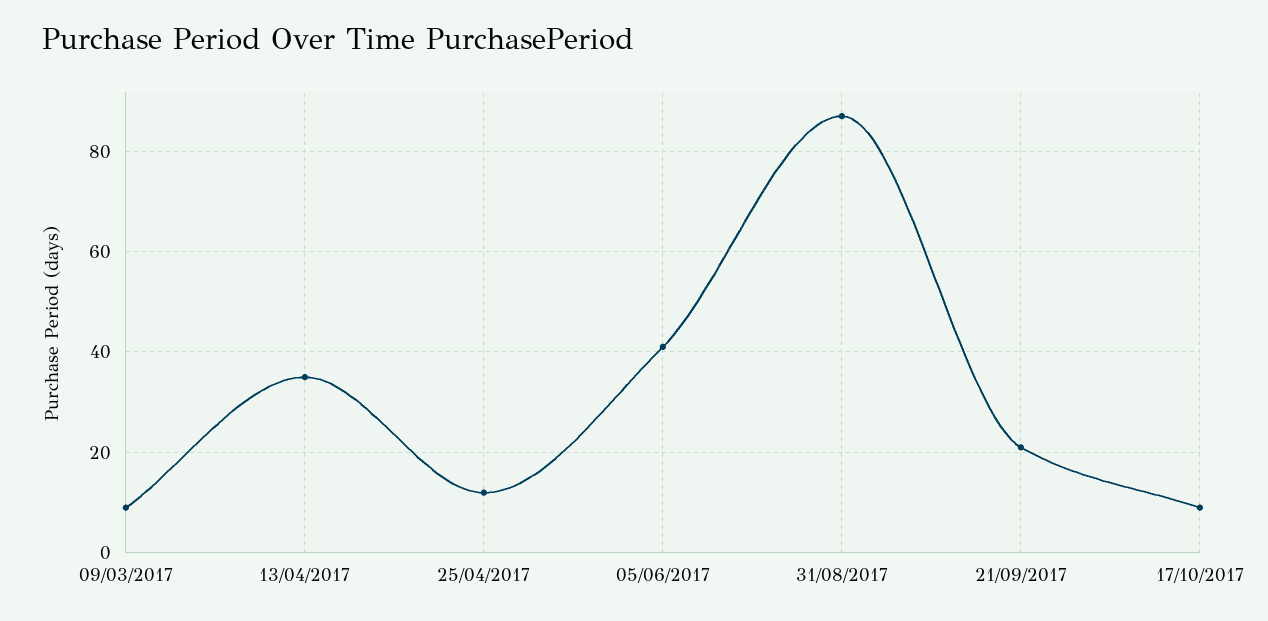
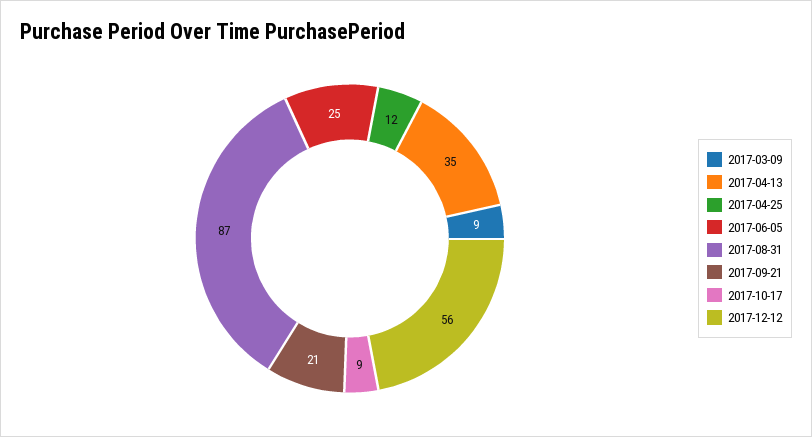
05/06/2017: 40 -> 25
2017-12-12: none -> 56

